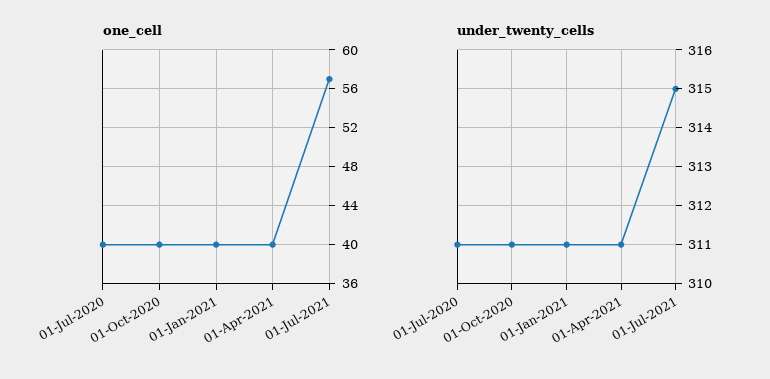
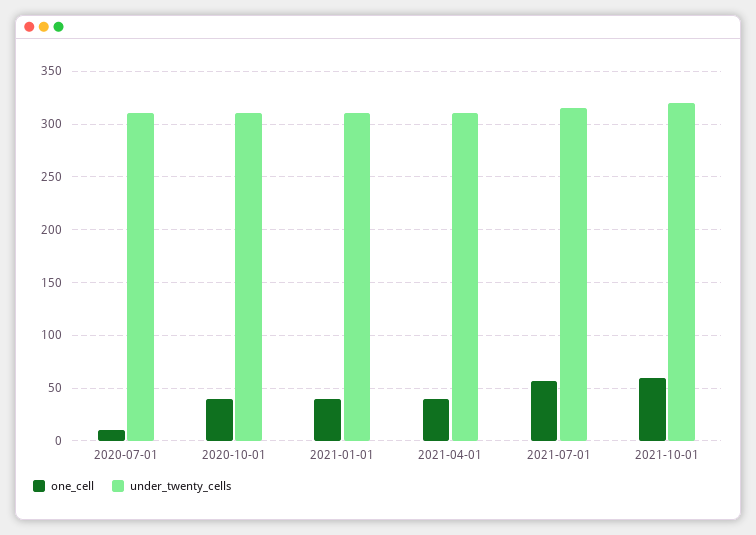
one_cell, 01-Jul-2020: 40 -> 10
one_cell, 2021-10-01: none -> 60
under_twenty_cells, 2021-10-01: none -> 320

